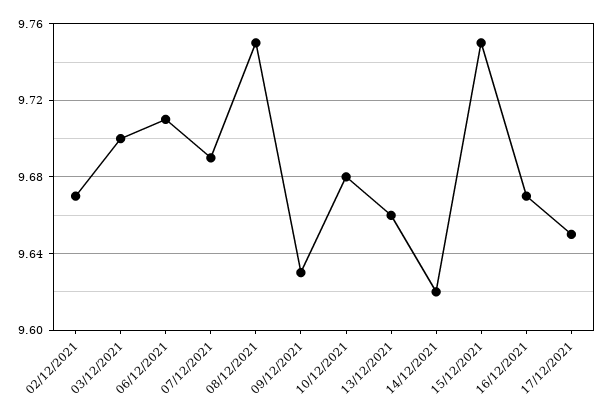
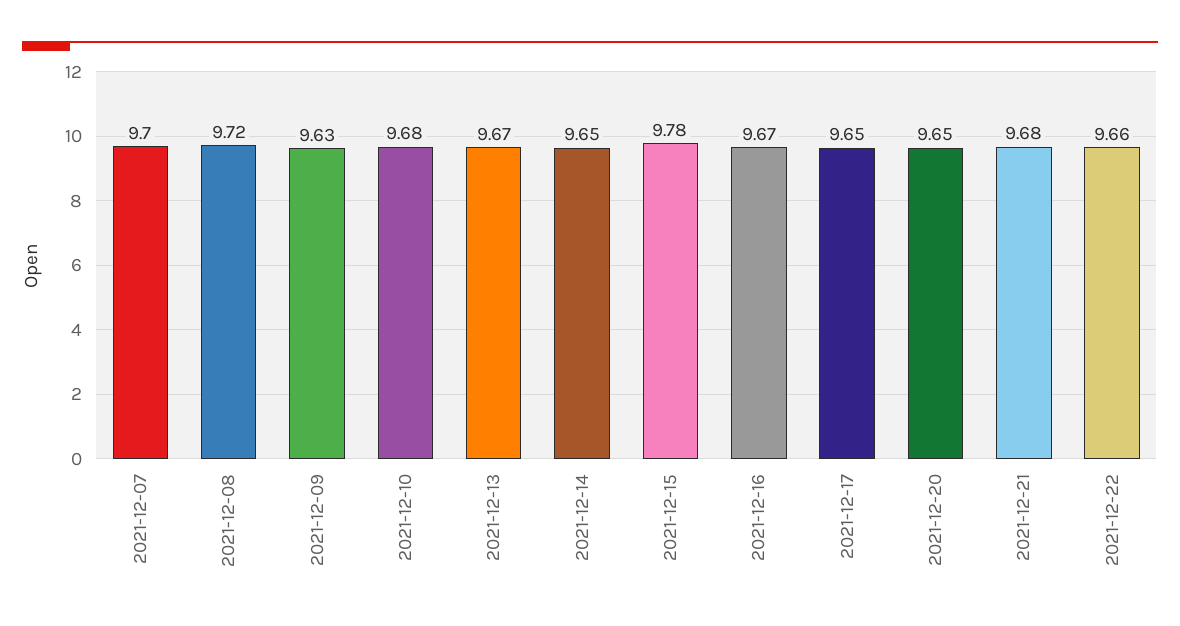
02/12/2021: 9.67 -> none
03/12/2021: 9.7 -> none
06/12/2021: 9.71 -> none
07/12/2021: 9.69 -> 9.7
08/12/2021: 9.75 -> 9.72
13/12/2021: 9.66 -> 9.67
14/12/2021: 9.62 -> 9.65
15/12/2021: 9.75 -> 9.78
2021-12-20: none -> 9.65
2021-12-21: none -> 9.68
2021-12-22: none -> 9.66

